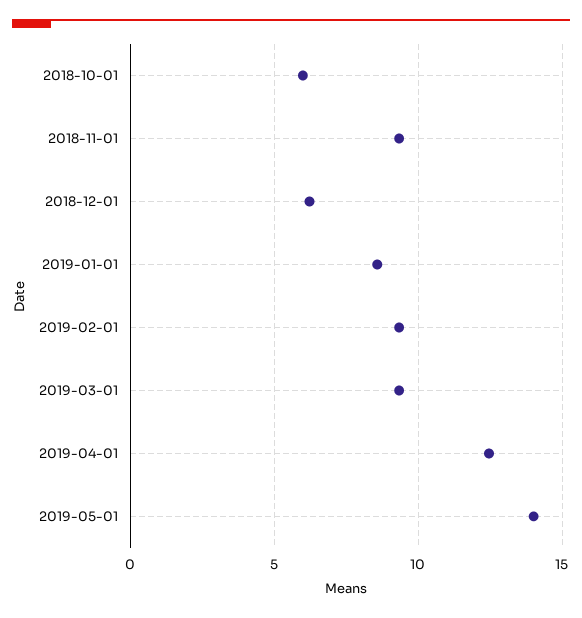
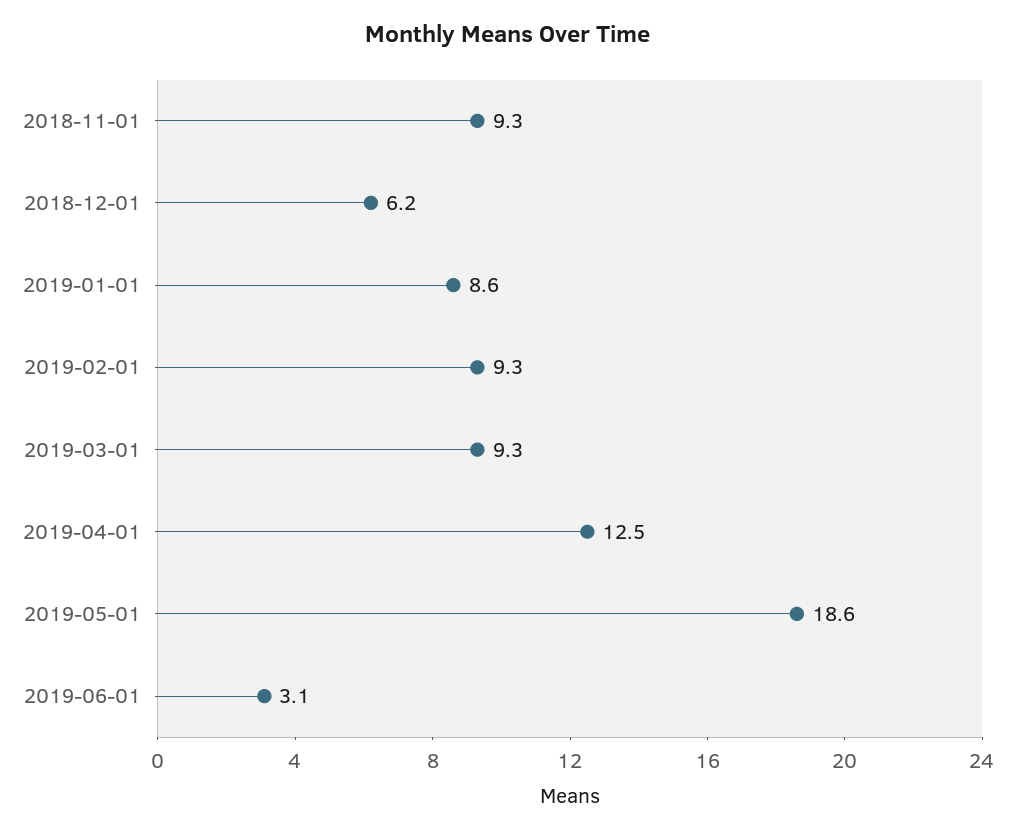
2018-10-01: 6 -> none
2019-05-01: 14 -> 18.6
2019-06-01: none -> 3.1

